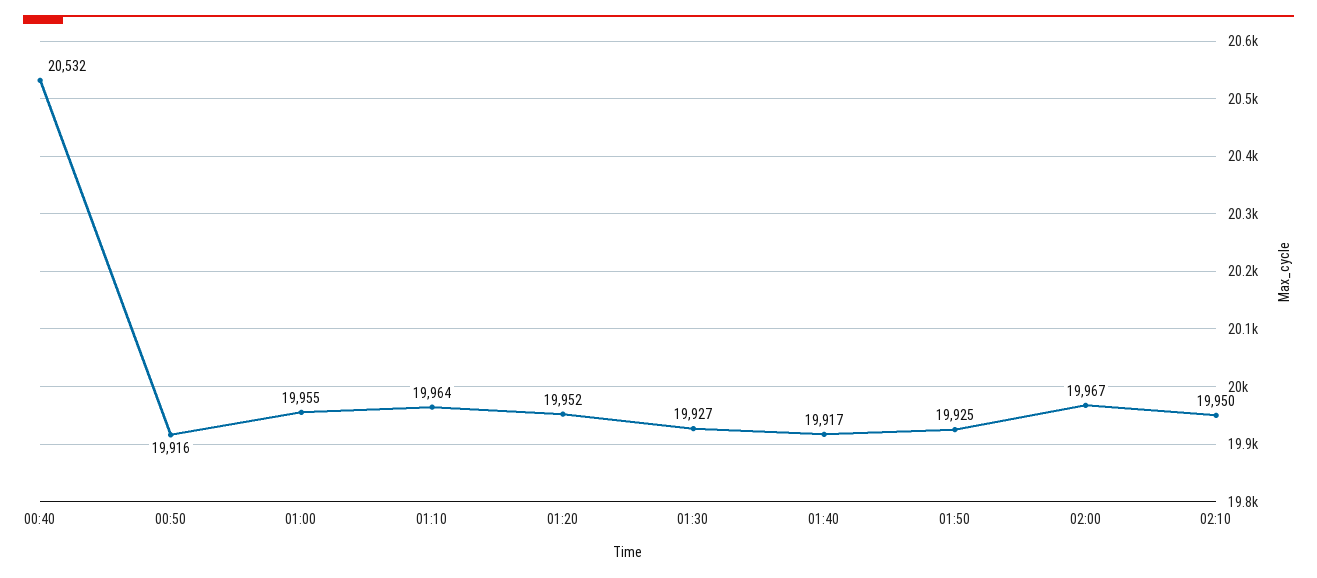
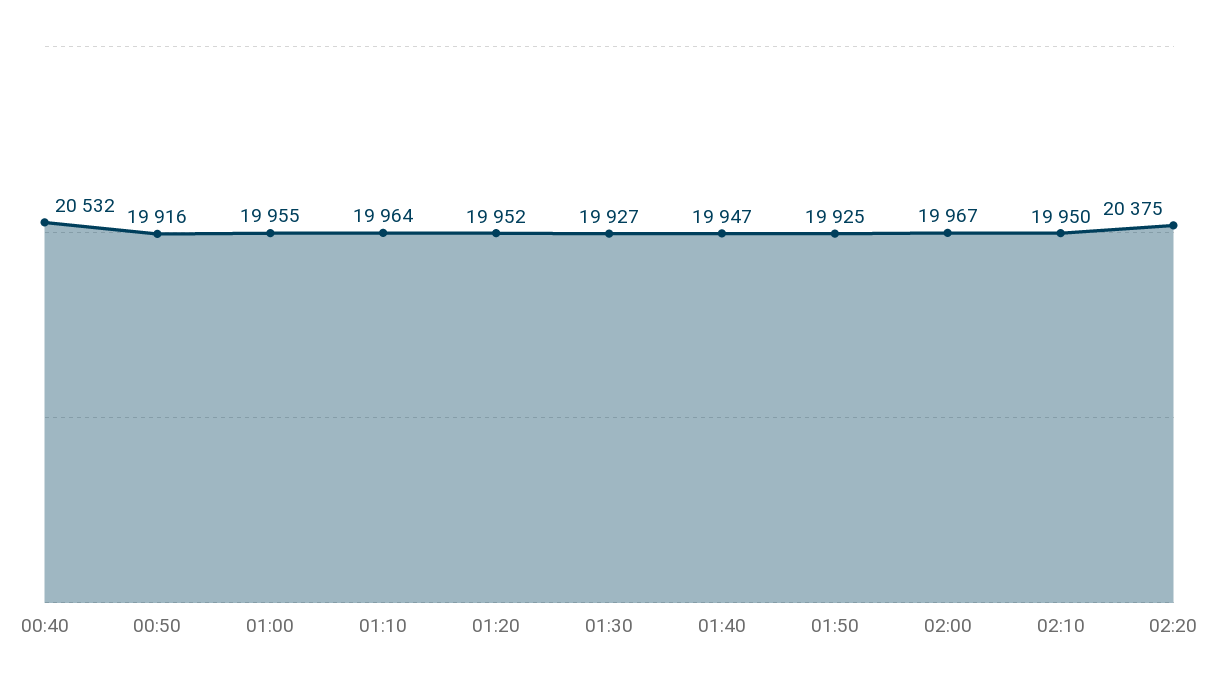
01:40: 19917 -> 19947
02:20: none -> 20375

